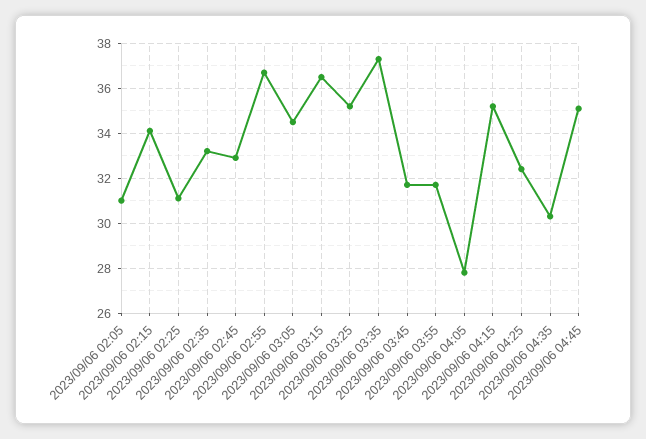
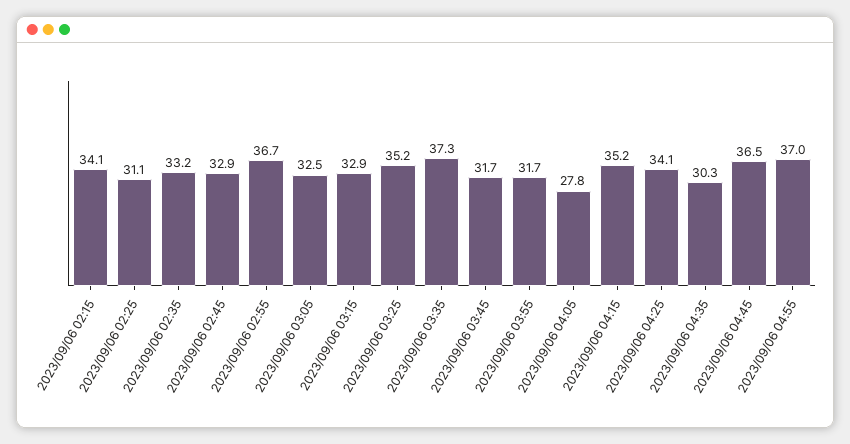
2023/09/06 02:05: 31 -> none
2023/09/06 03:05: 34.5 -> 32.5
2023/09/06 03:15: 36.5 -> 32.9
2023/09/06 04:25: 32.5 -> 34.1
2023/09/06 04:45: 35 -> 36.5
2023/09/06 04:55: none -> 37

